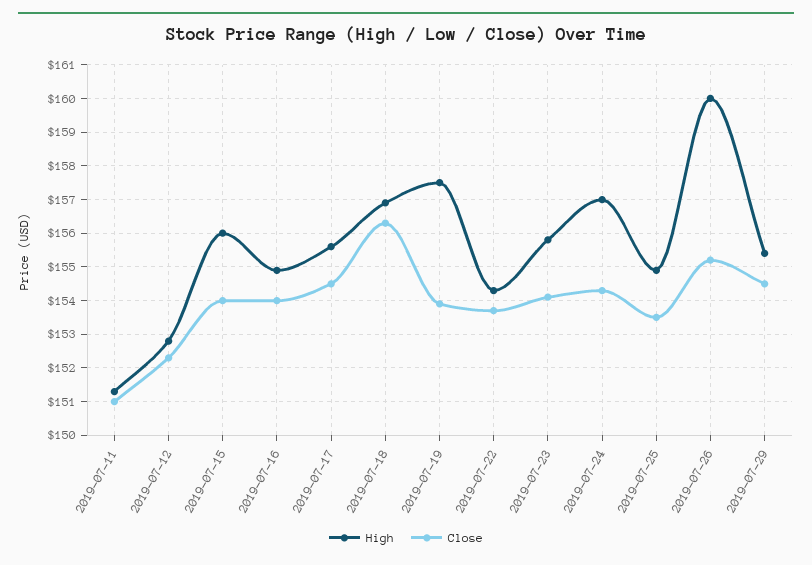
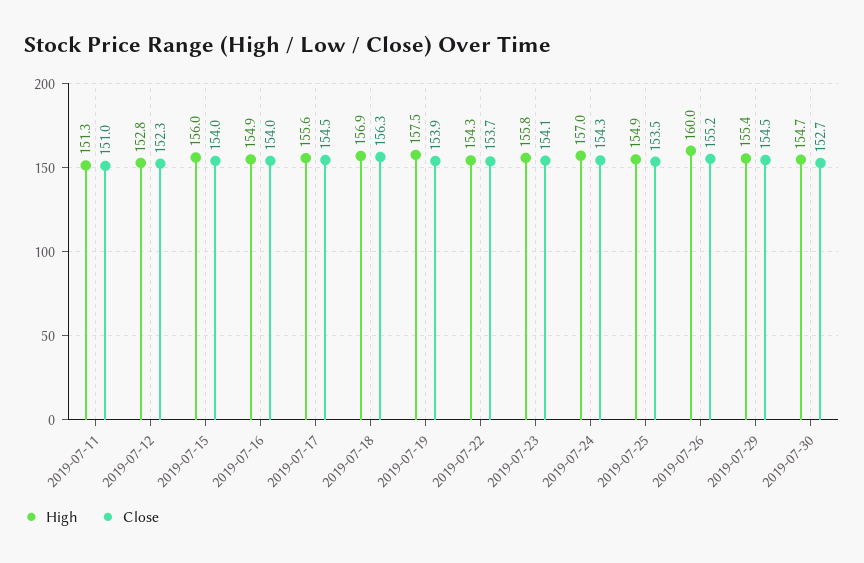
High, 2019-07-30: none -> 154.7
Close, 2019-07-30: none -> 152.7

